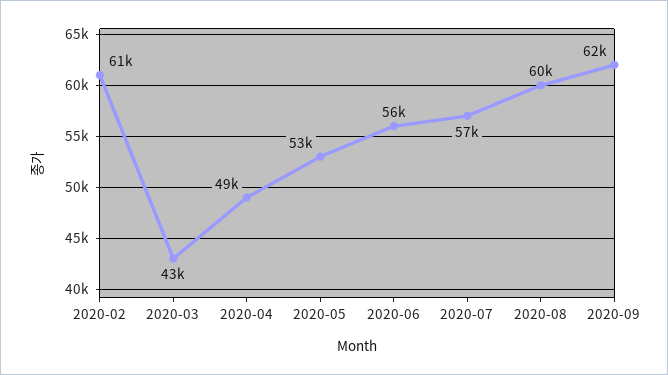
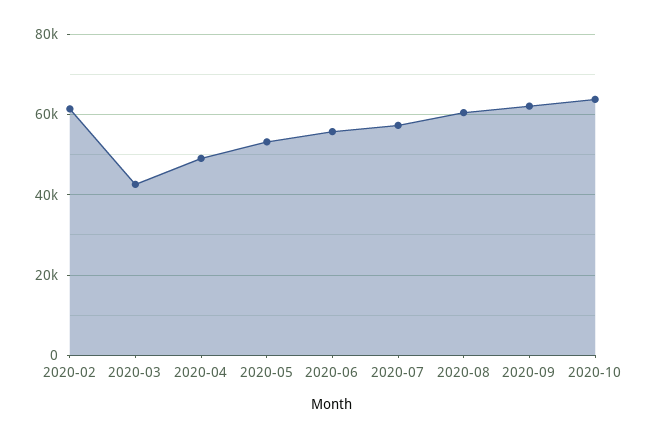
2020-10: none -> 64000

